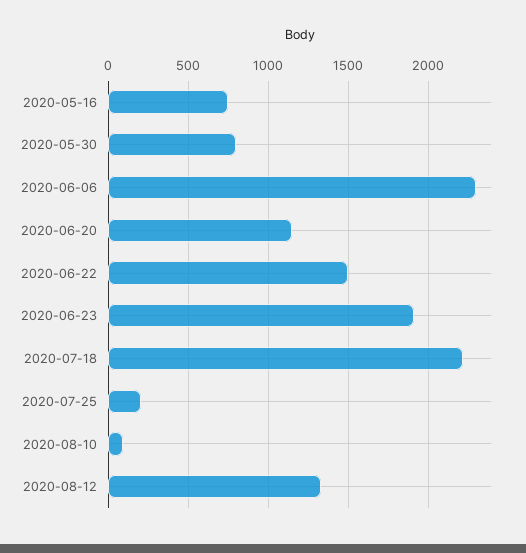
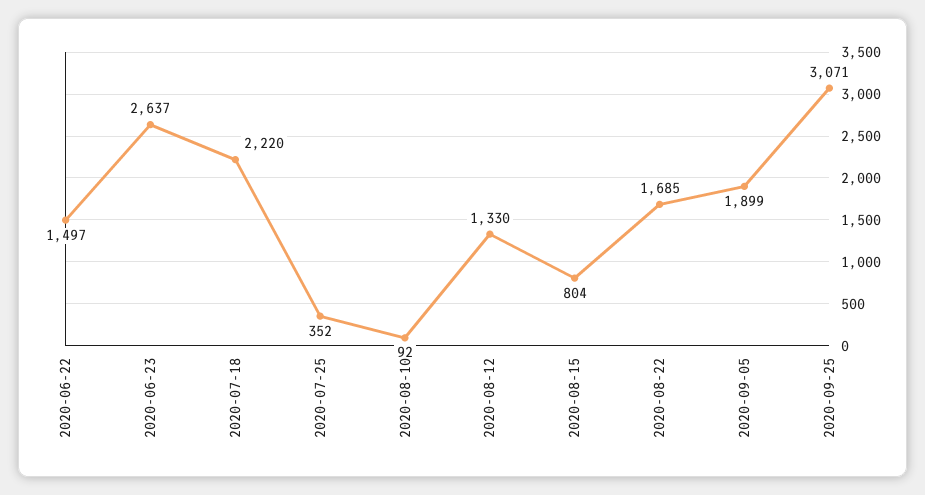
2020-05-16: 750 -> none
2020-05-30: 800 -> none
2020-06-06: 2300 -> none
2020-06-20: 1150 -> none
2020-06-23: 1900 -> 2637
2020-07-25: 200 -> 352
2020-08-15: none -> 804
2020-08-22: none -> 1685
2020-09-05: none -> 1899
2020-09-25: none -> 3071

